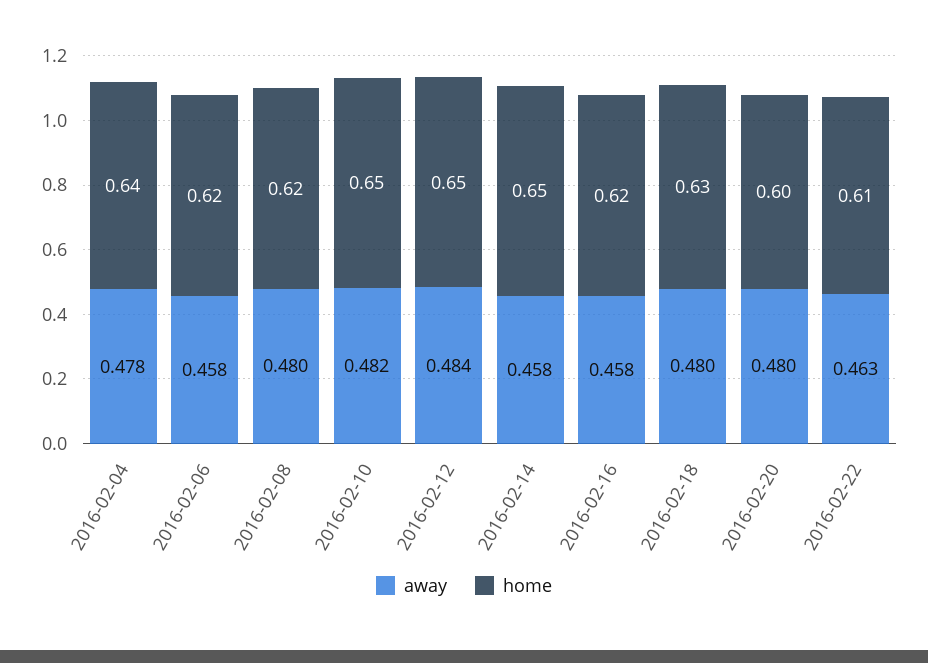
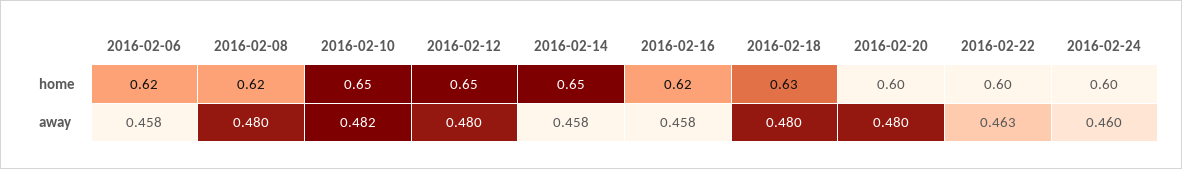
away, 2016-02-04: 0.478 -> none
home, 2016-02-04: 0.64 -> none
away, 2016-02-12: 0.484 -> 0.48
home, 2016-02-22: 0.61 -> 0.6
home, 2016-02-24: none -> 0.6
away, 2016-02-24: none -> 0.46

